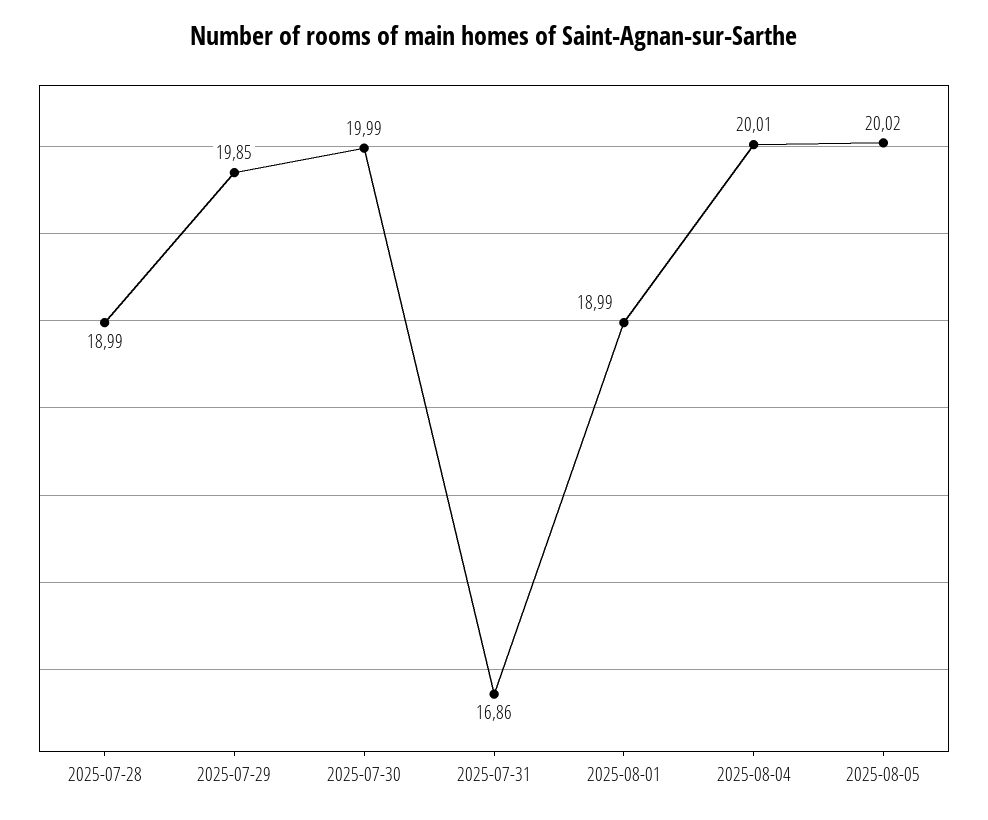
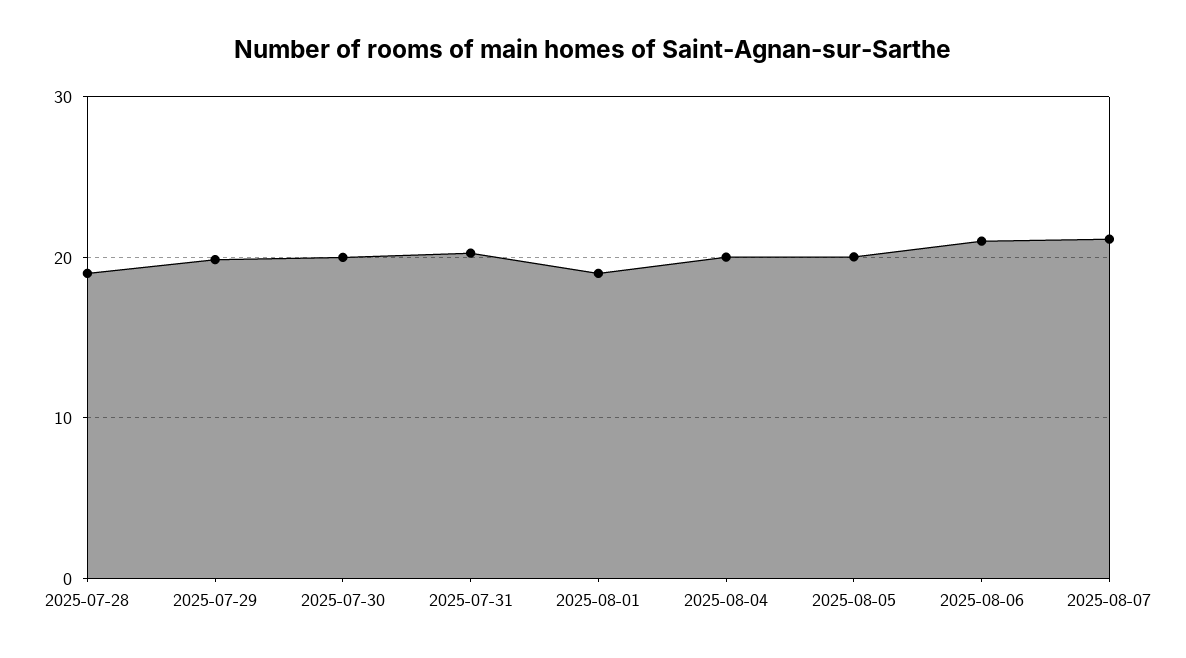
2025-07-31: 16.86 -> 20
2025-08-06: none -> 21
2025-08-07: none -> 21

